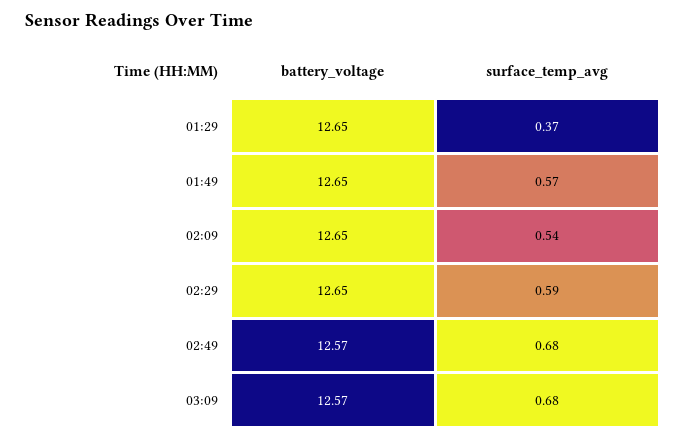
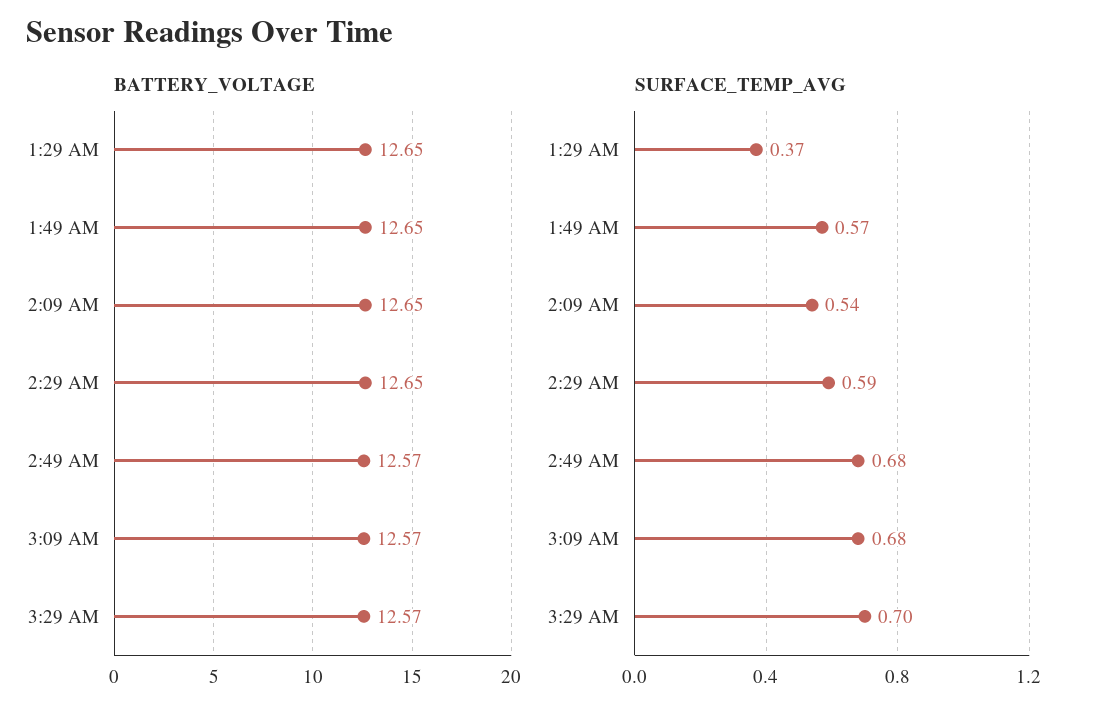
battery_voltage, 3:29 AM: none -> 12.57
surface_temp_avg, 3:29 AM: none -> 0.7

